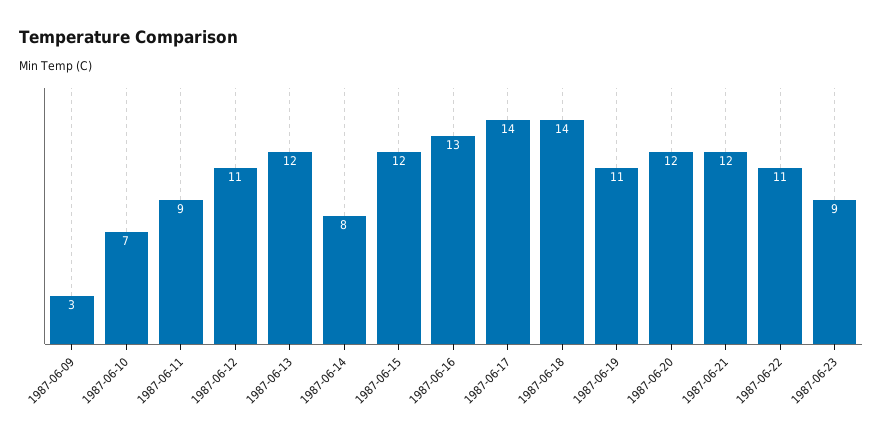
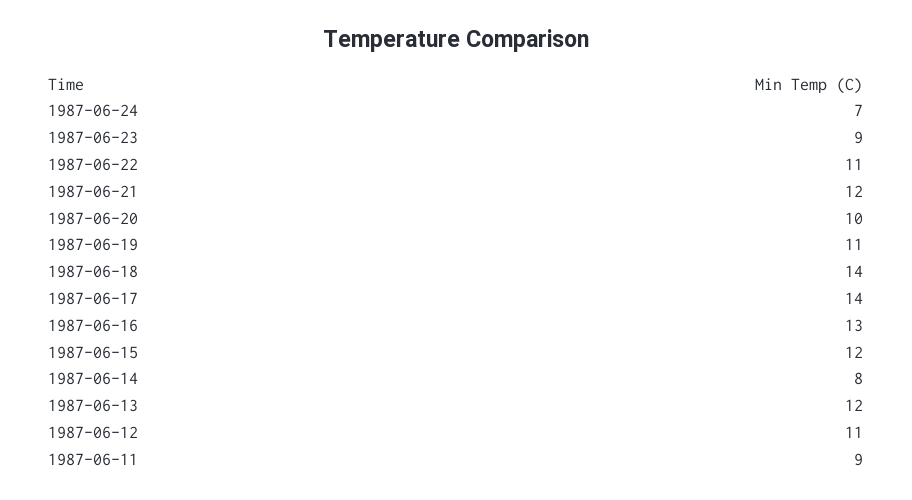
1987-06-09: 3 -> none
1987-06-10: 7 -> none
1987-06-20: 12 -> 10
1987-06-24: none -> 7

